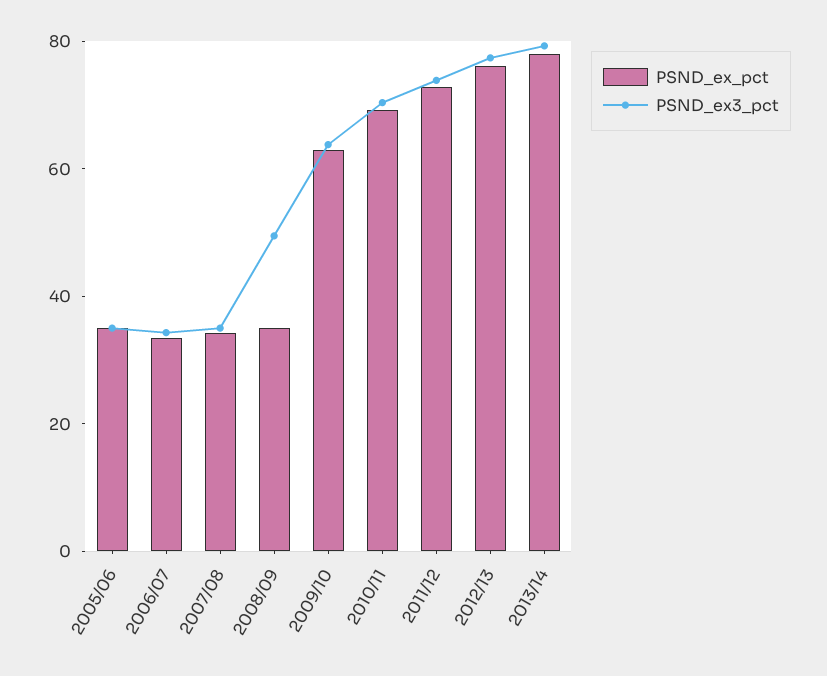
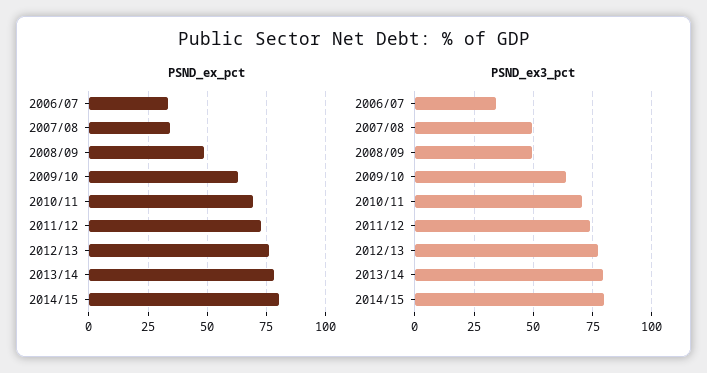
PSND_ex_pct, 2005/06: 35 -> none
PSND_ex3_pct, 2005/06: 35 -> none
PSND_ex3_pct, 2007/08: 35 -> 50
PSND_ex_pct, 2008/09: 35 -> 50
PSND_ex_pct, 2014/15: none -> 80
PSND_ex3_pct, 2014/15: none -> 80

